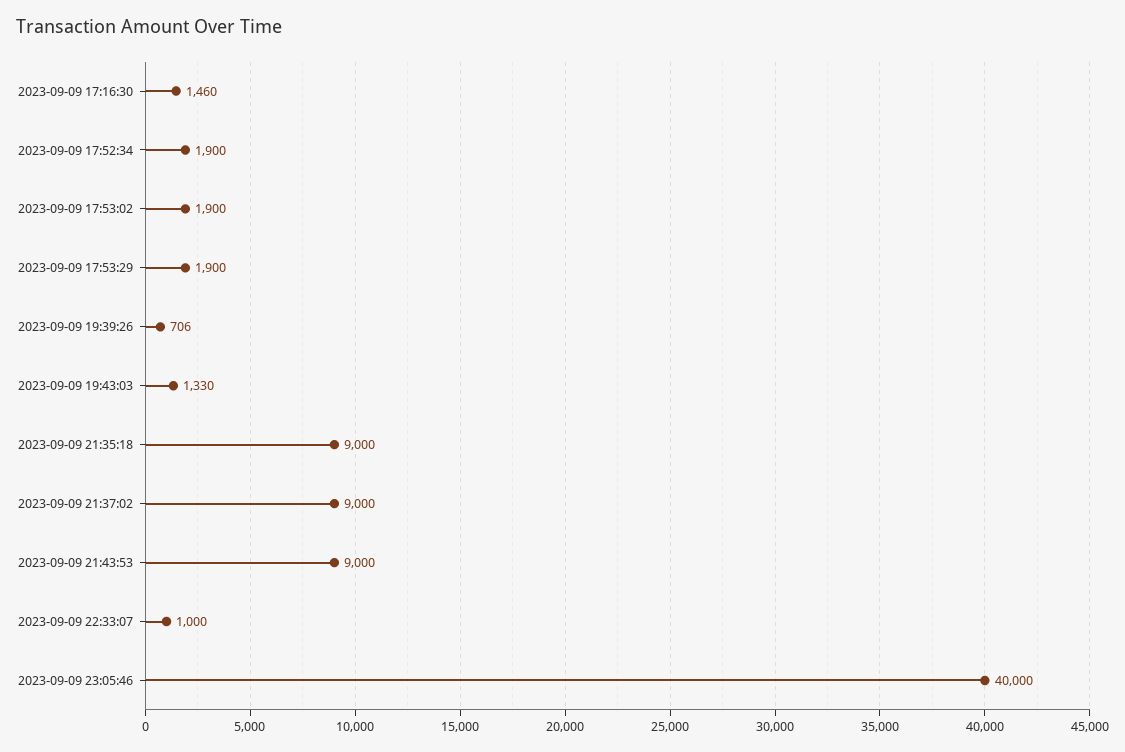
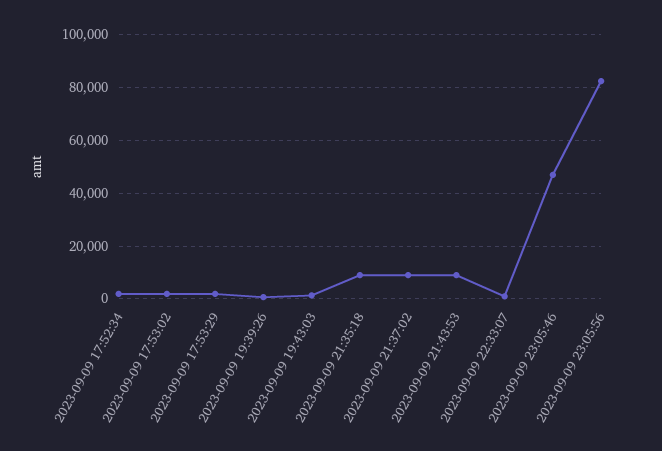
2023-09-09 17:16:30: 1460 -> none
2023-09-09 23:05:46: 40000 -> 47500
2023-09-09 23:05:56: none -> 82500

